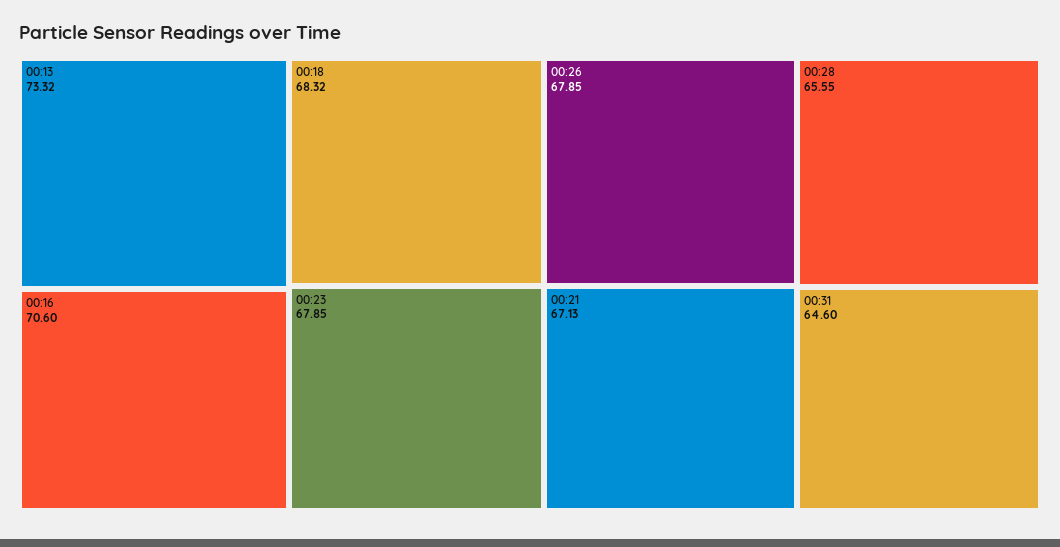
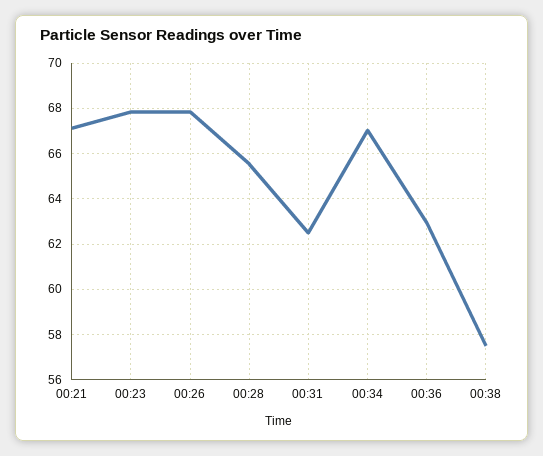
00:13: 73.32 -> none
00:16: 70.6 -> none
00:18: 68.32 -> none
00:31: 64.6 -> 62.5
00:34: none -> 67
00:36: none -> 63
00:38: none -> 57.5

